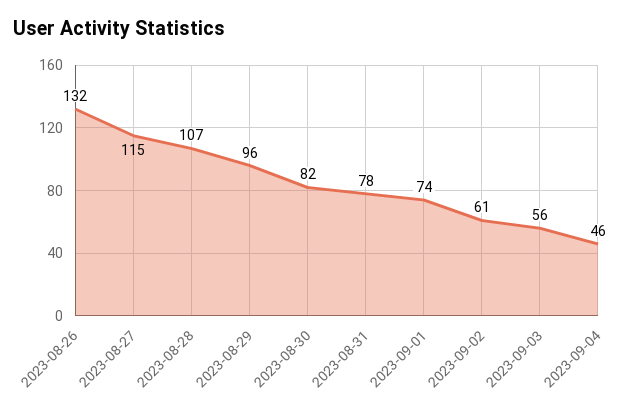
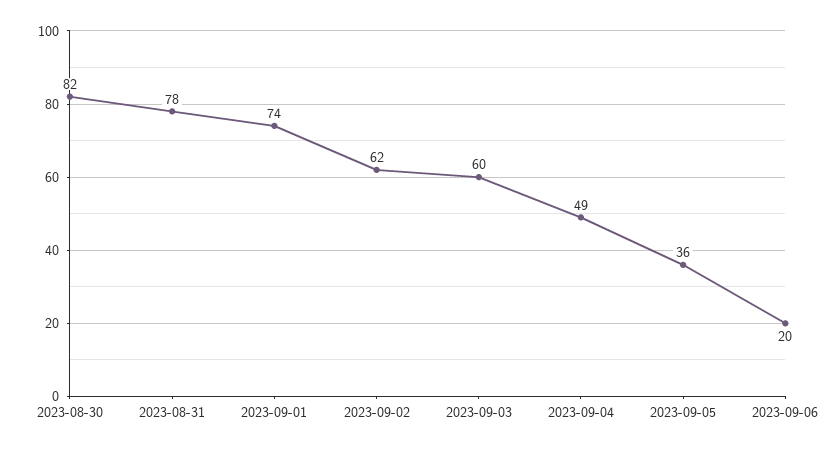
2023-08-26: 132 -> none
2023-08-27: 115 -> none
2023-08-28: 107 -> none
2023-08-29: 96 -> none
2023-09-02: 61 -> 62
2023-09-03: 56 -> 60
2023-09-04: 46 -> 49
2023-09-05: none -> 36
2023-09-06: none -> 20

